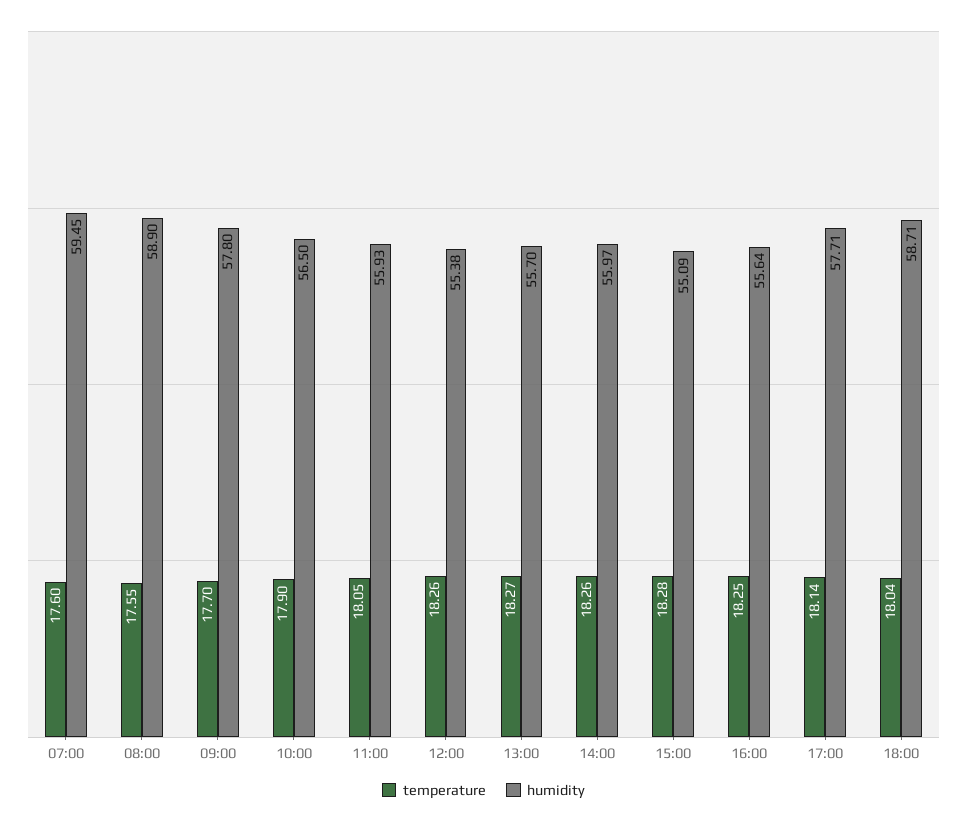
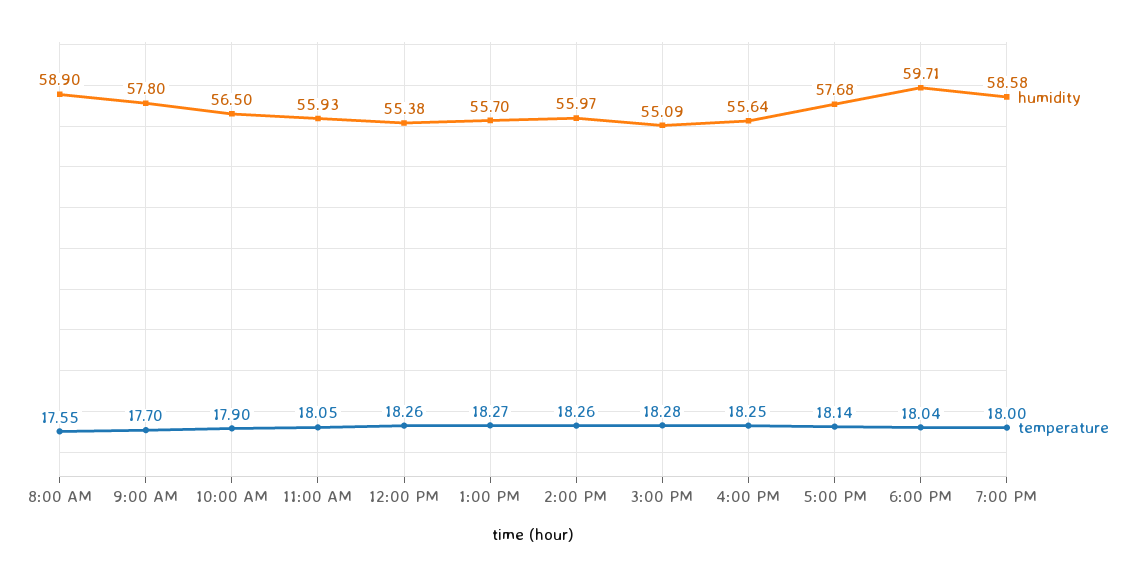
temperature, 07:00: 17.6 -> none
humidity, 07:00: 59.45 -> none
humidity, 17:00: 57.71 -> 57.68
humidity, 18:00: 58.71 -> 59.71
humidity, 7:00 PM: none -> 58.58
temperature, 7:00 PM: none -> 18

